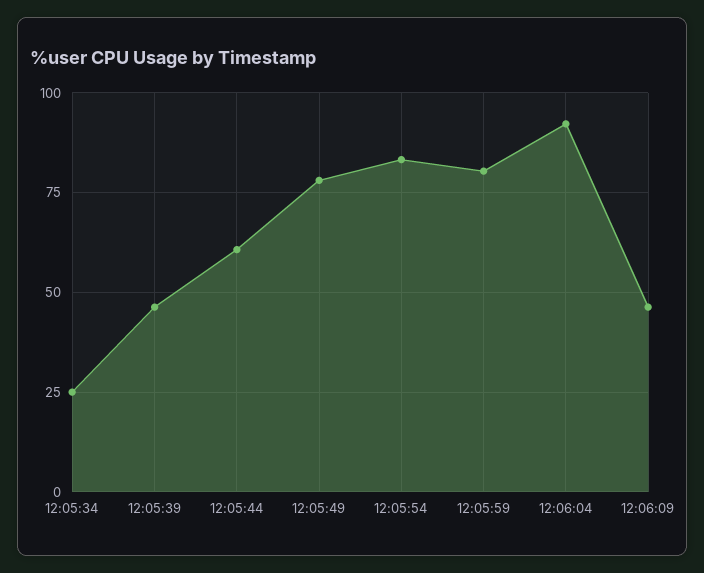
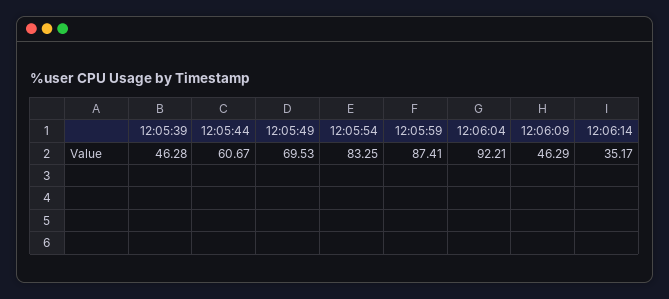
12:05:34: 25 -> none
12:05:49: 77.5 -> 69.53
12:05:59: 80 -> 87.41
12:06:14: none -> 35.17

